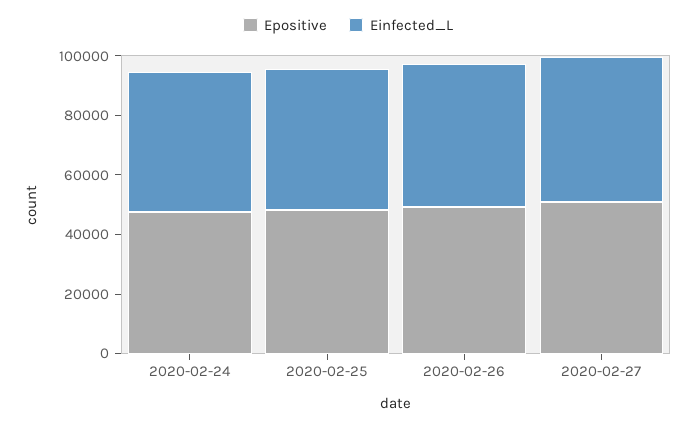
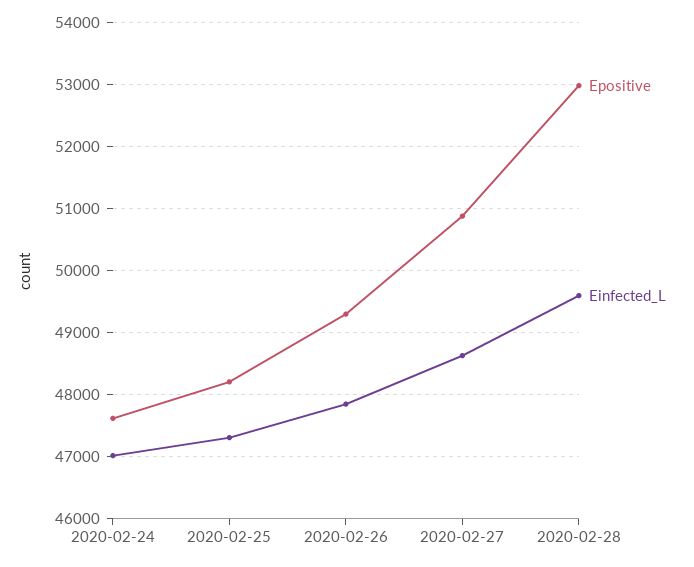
Epositive, 2020-02-28: none -> 53000
Einfected_L, 2020-02-28: none -> 49600

